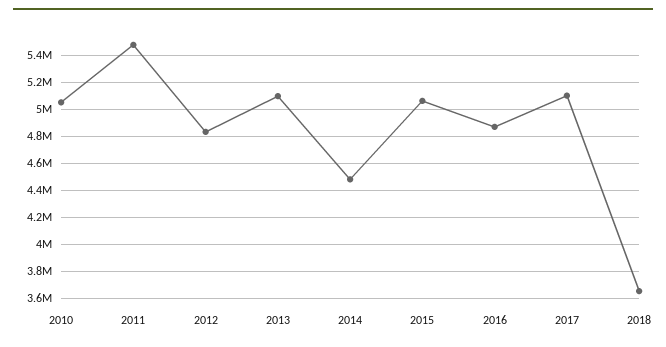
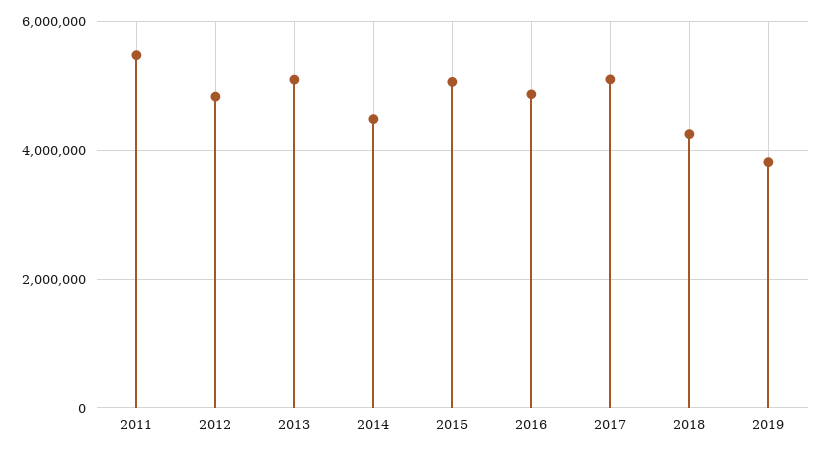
2010: 5050000 -> none
2018: 3650000 -> 4200000
2019: none -> 3800000

